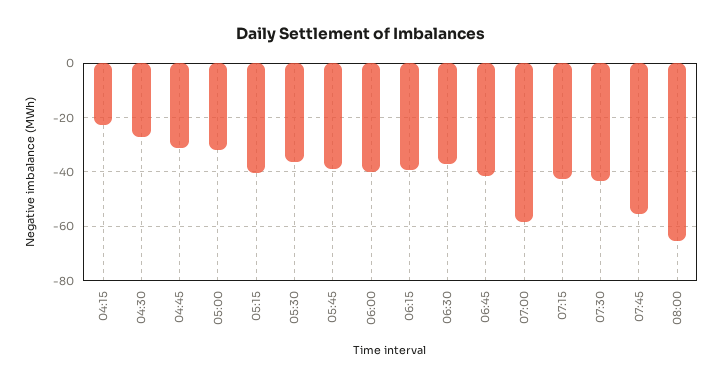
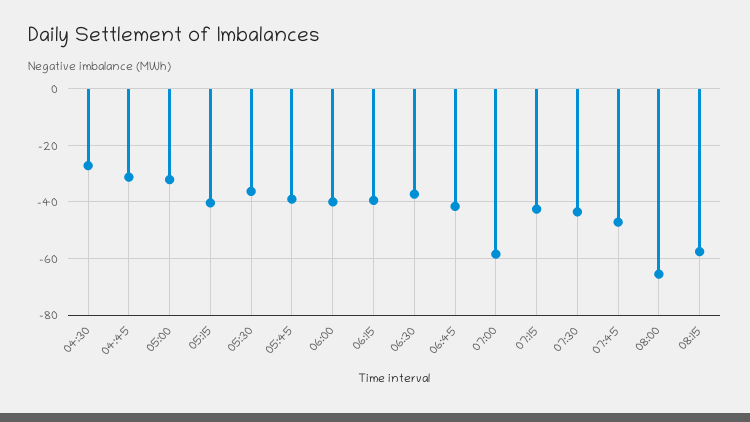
04:15: -22.5 -> none
07:45: -55 -> -47.5
08:15: none -> -57.5

